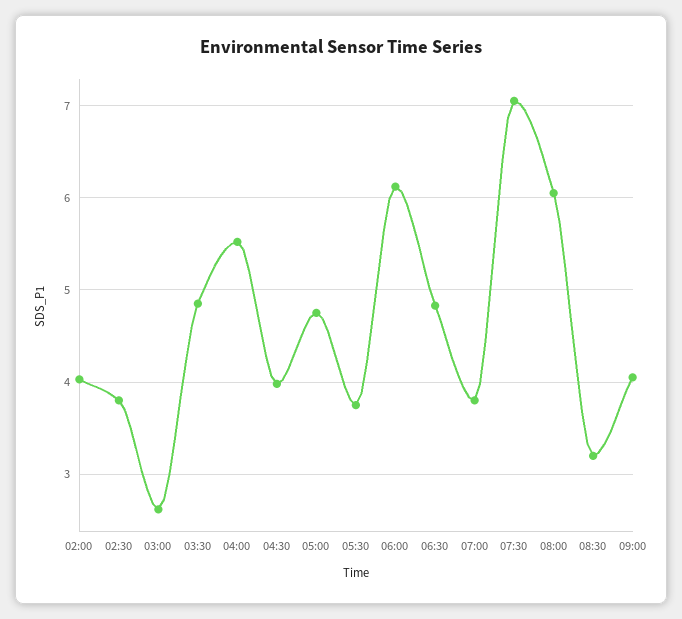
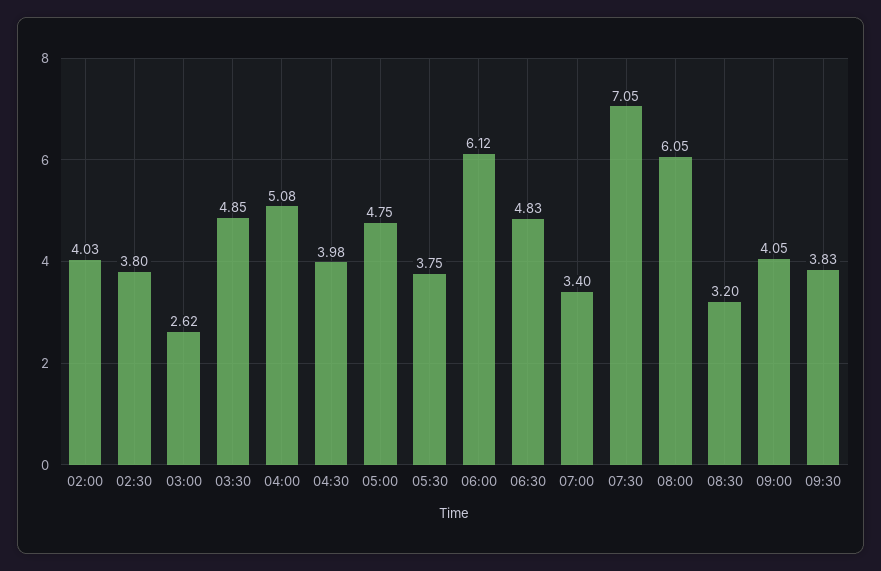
04:00: 5.5 -> 5.08
07:00: 3.8 -> 3.4
09:30: none -> 3.83

